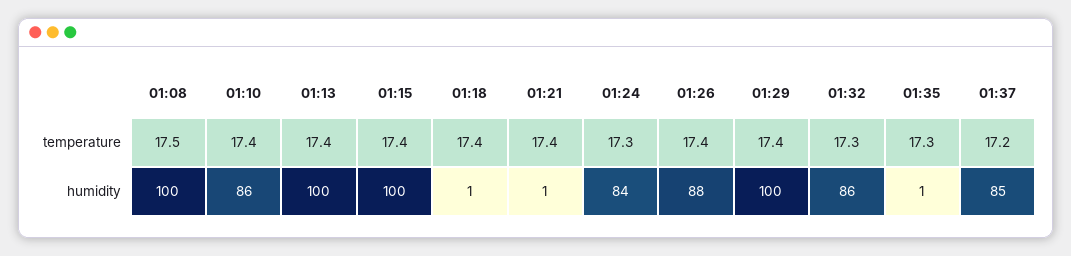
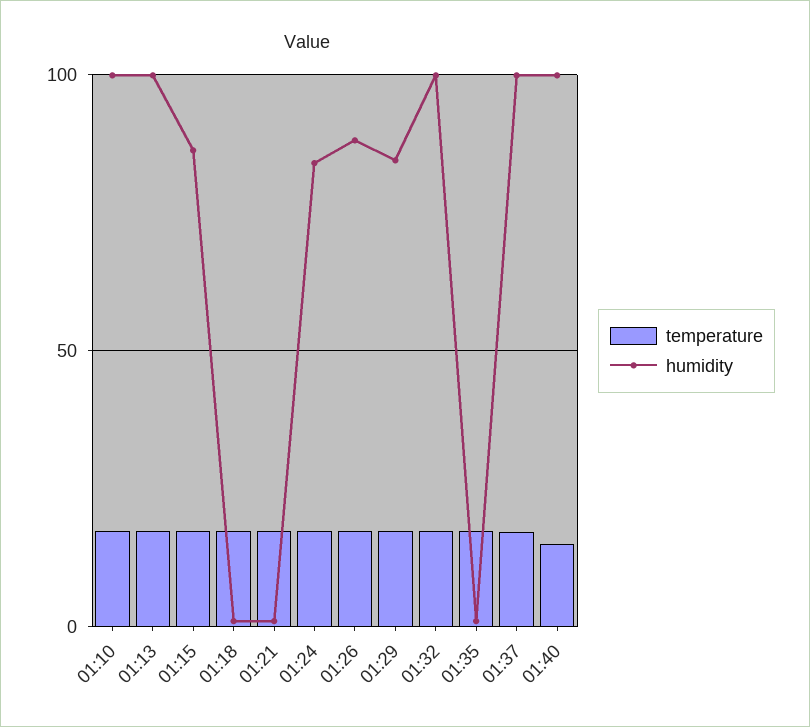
temperature, 01:08: 17.5 -> none
humidity, 01:08: 100 -> none
humidity, 01:10: 86 -> 100
humidity, 01:15: 100 -> 85
humidity, 01:29: 100 -> 85
humidity, 01:32: 86 -> 100
humidity, 01:37: 85 -> 100
temperature, 01:40: none -> 15
humidity, 01:40: none -> 100

